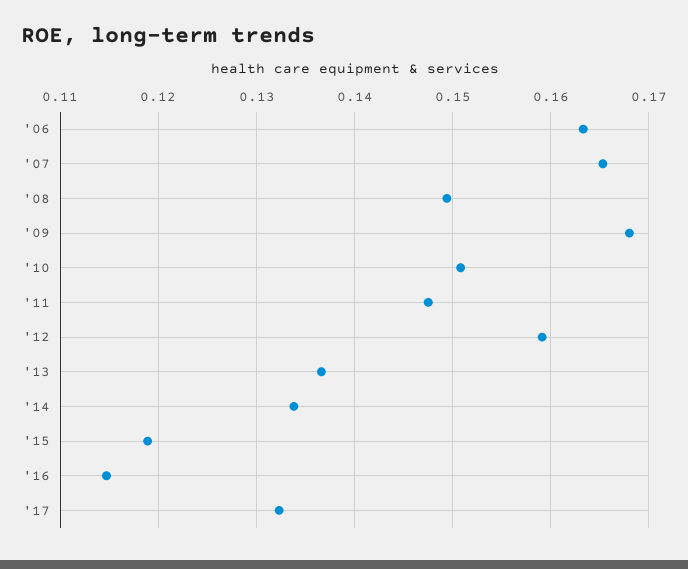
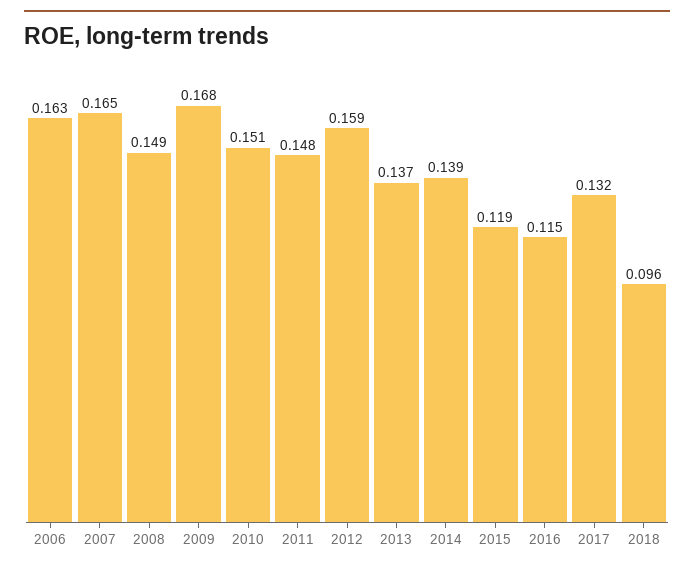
'14: 0.134 -> 0.139
2018: none -> 0.096

